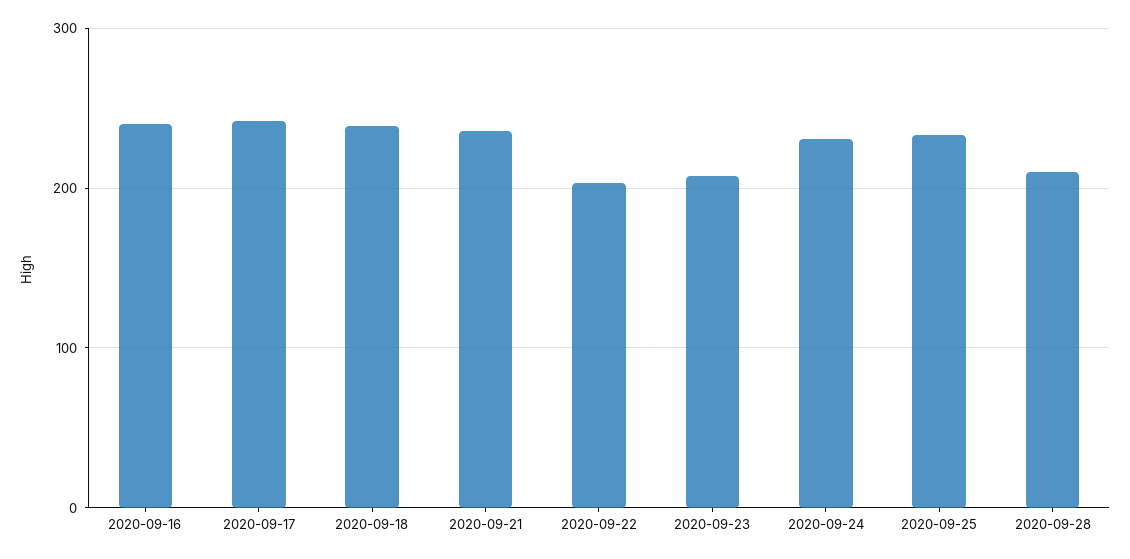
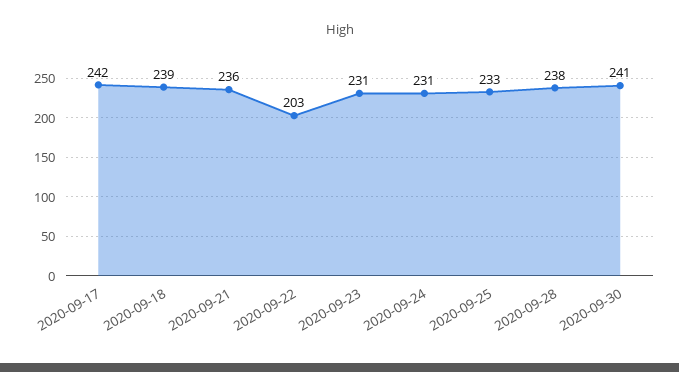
2020-09-16: 240 -> none
2020-09-23: 210 -> 231
2020-09-28: 210 -> 238
2020-09-30: none -> 241

